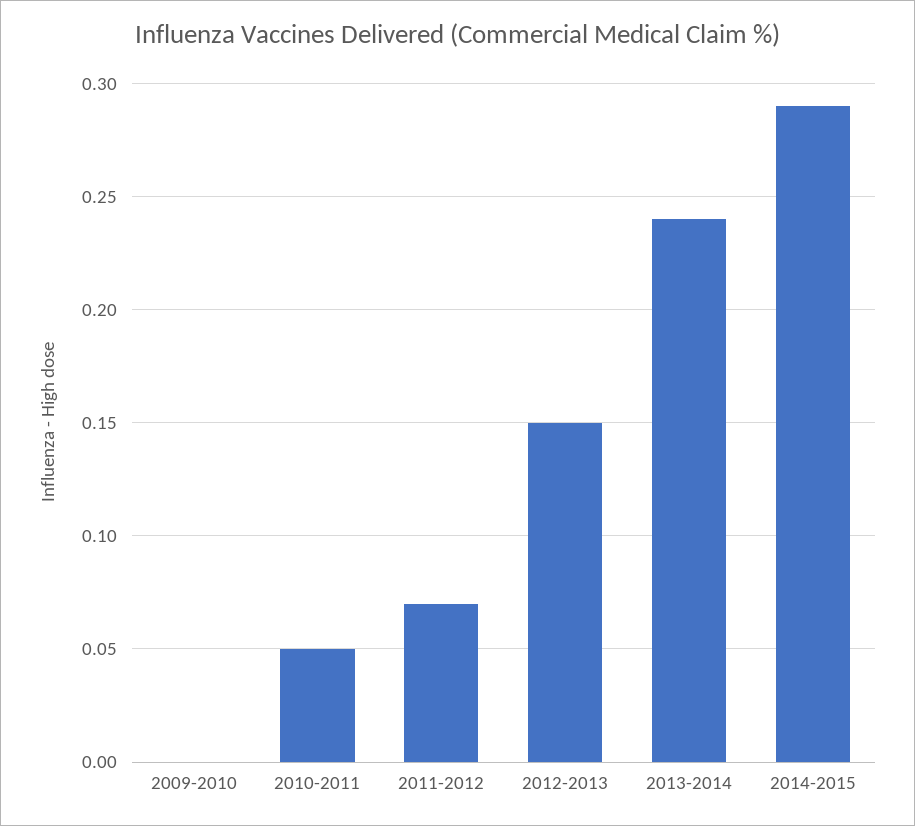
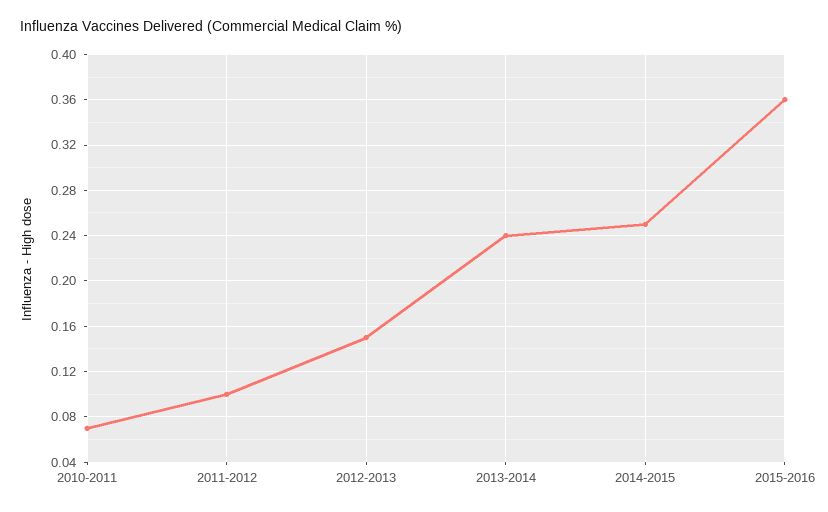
2009-2010: 0 -> none
2010-2011: 0.05 -> 0.07
2011-2012: 0.07 -> 0.1
2014-2015: 0.29 -> 0.25
2015-2016: none -> 0.36

